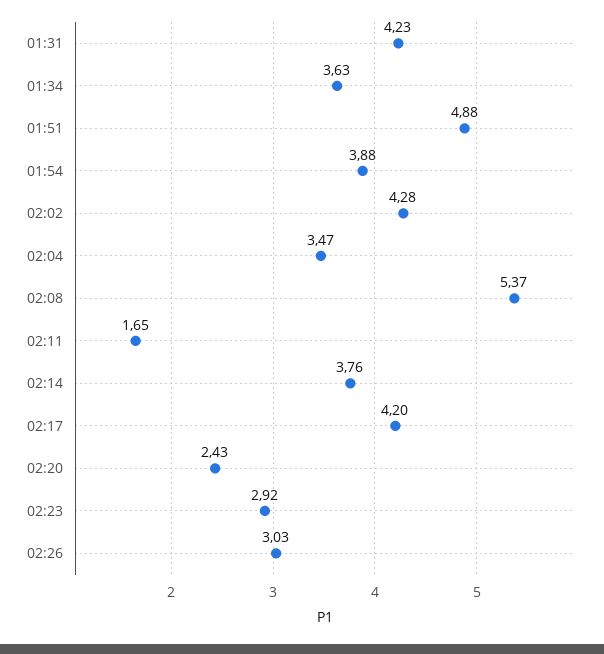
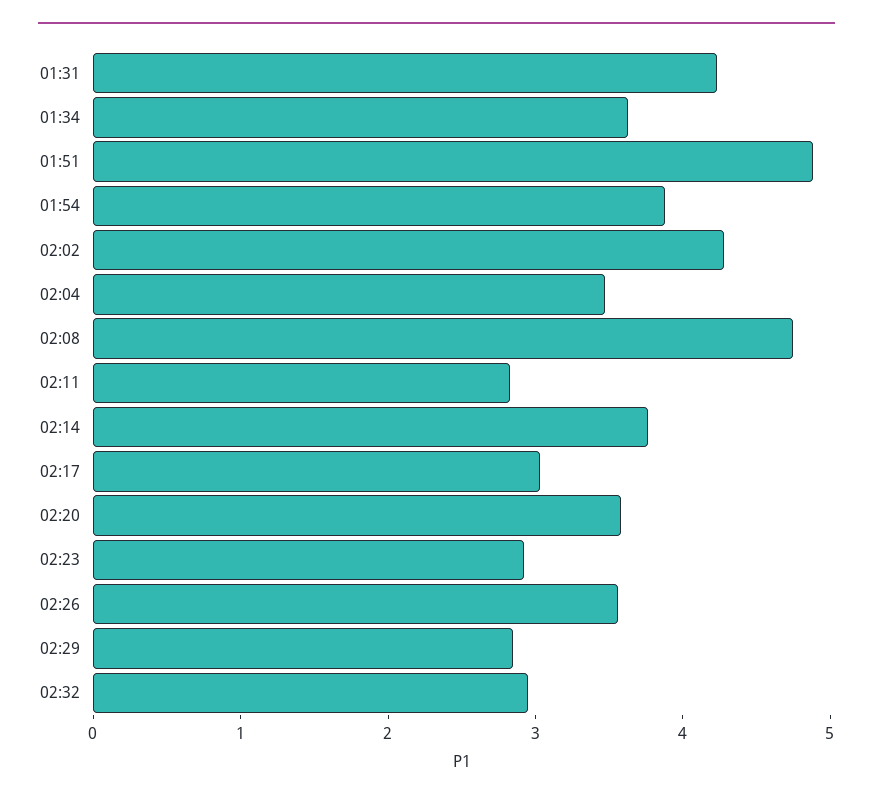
02:08: 5.37 -> 4.8
02:11: 1.65 -> 2.8
02:17: 4.2 -> 3
02:20: 2.43 -> 3.6
02:26: 3.03 -> 3.6
02:29: none -> 2.8
02:32: none -> 3

